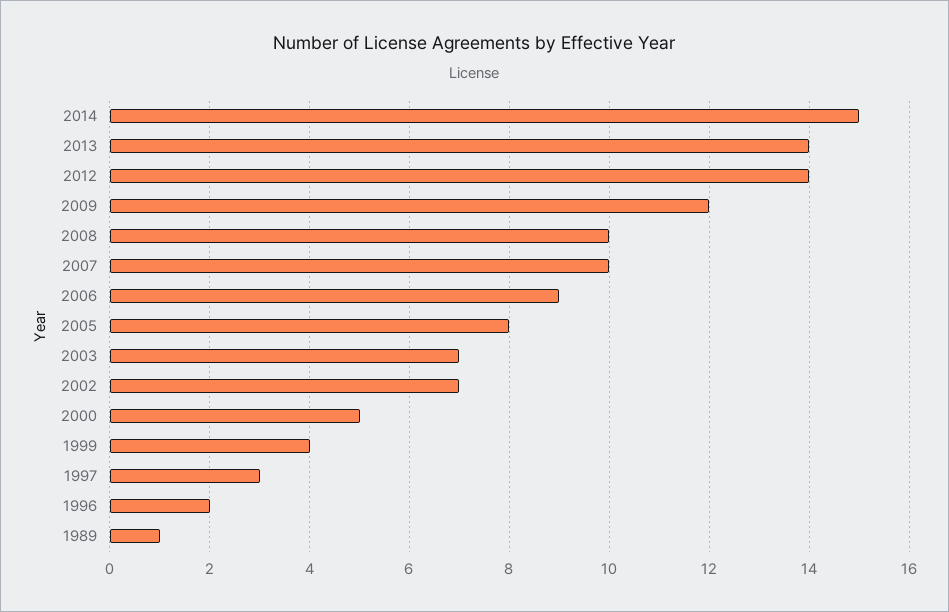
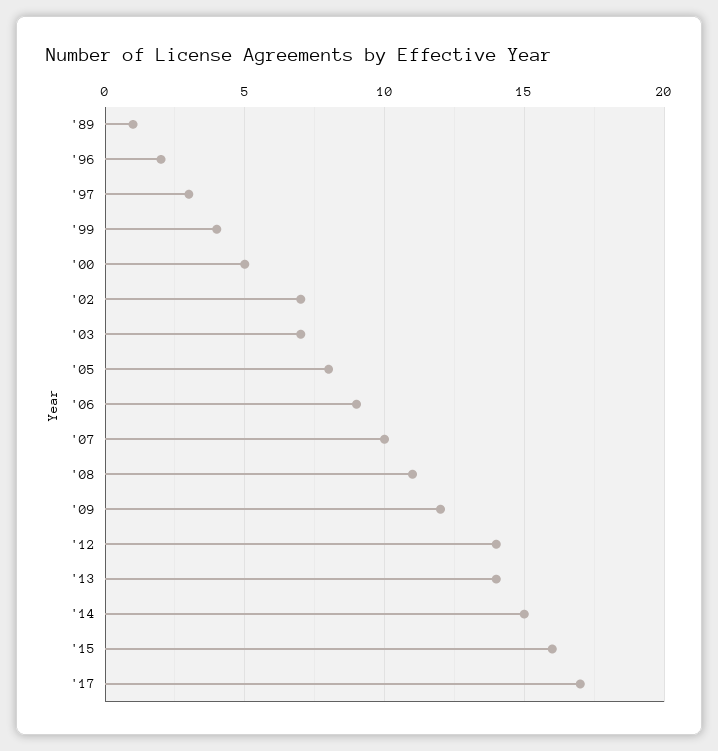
2008: 10 -> 11
'15: none -> 16
'17: none -> 17

